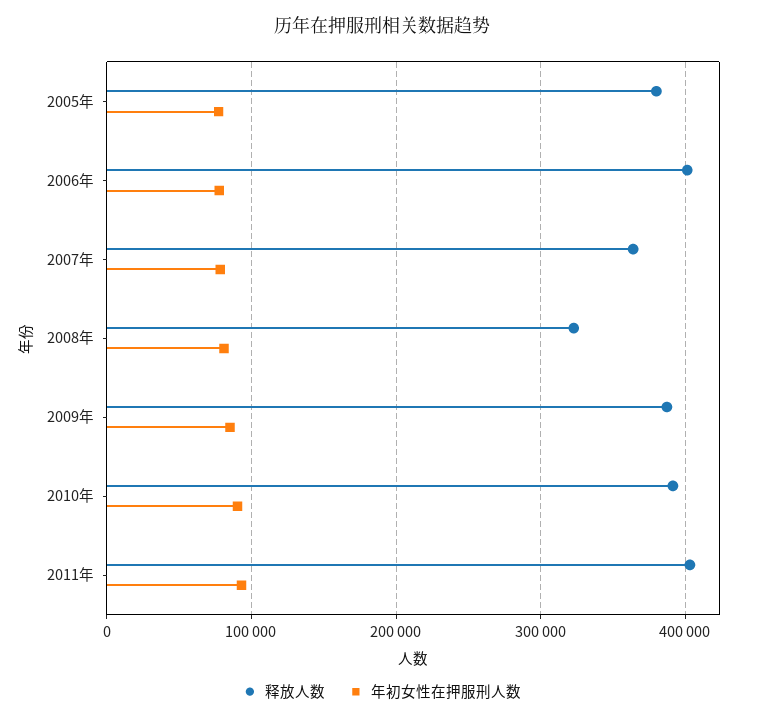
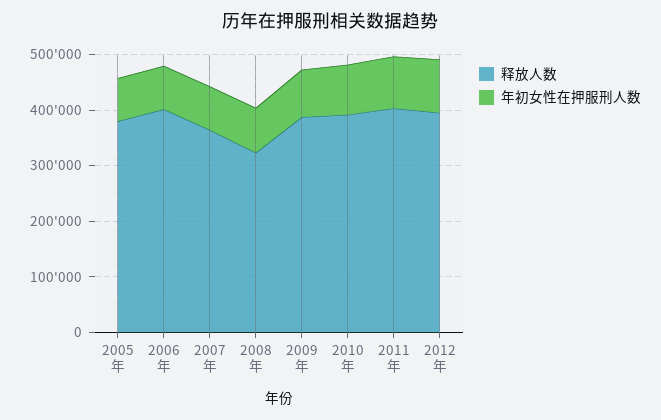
释放人数, 2012年: none -> 400000
年初女性在押服刑人数, 2012年: none -> 100000

